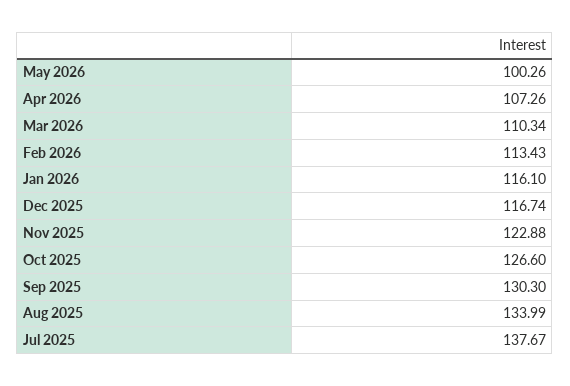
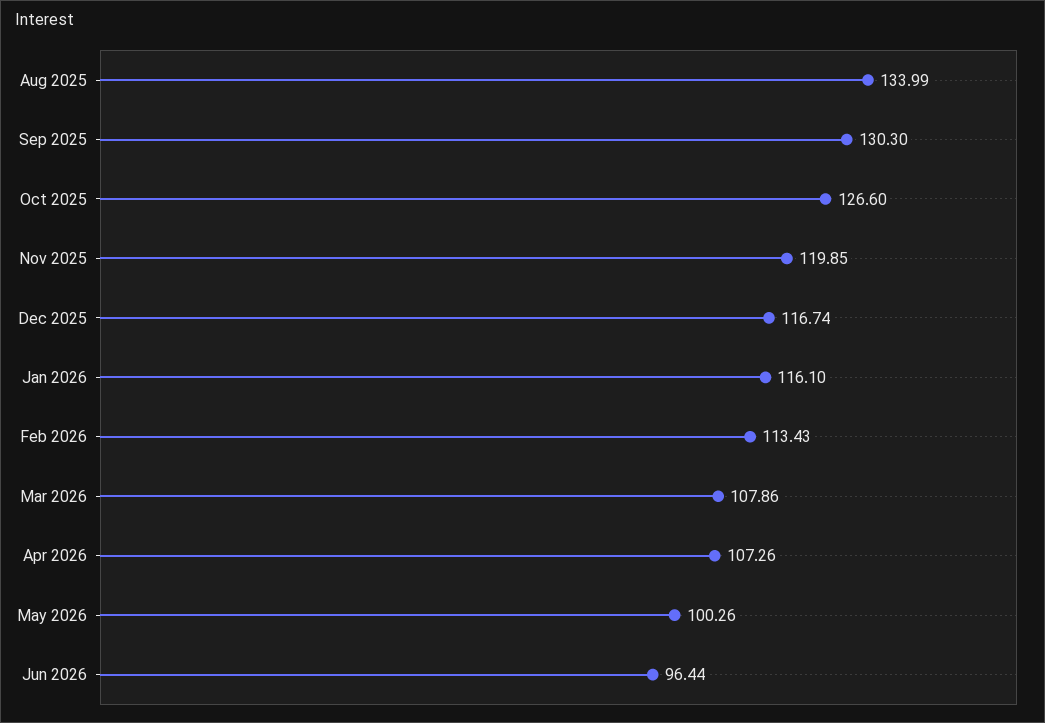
Mar 2026: 110.34 -> 107.86
Nov 2025: 122.88 -> 119.85
Jul 2025: 137.67 -> none
Jun 2026: none -> 96.44

